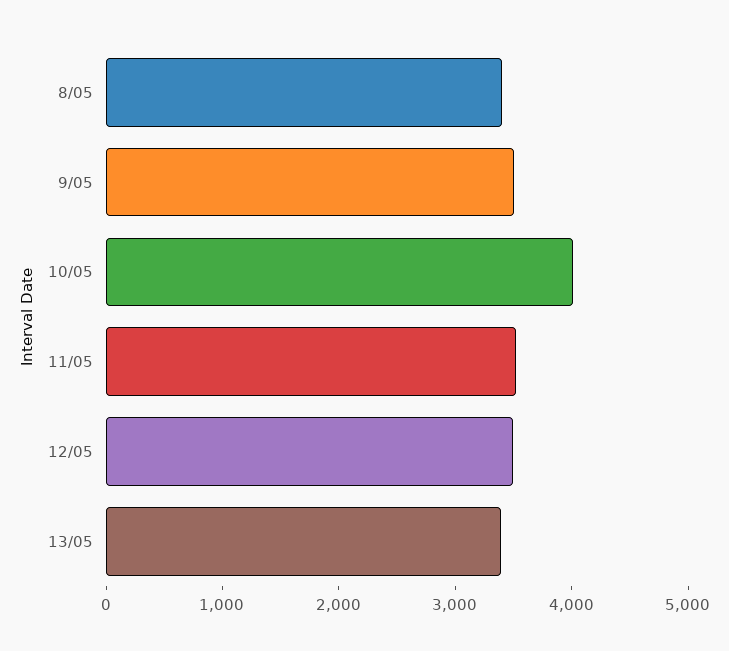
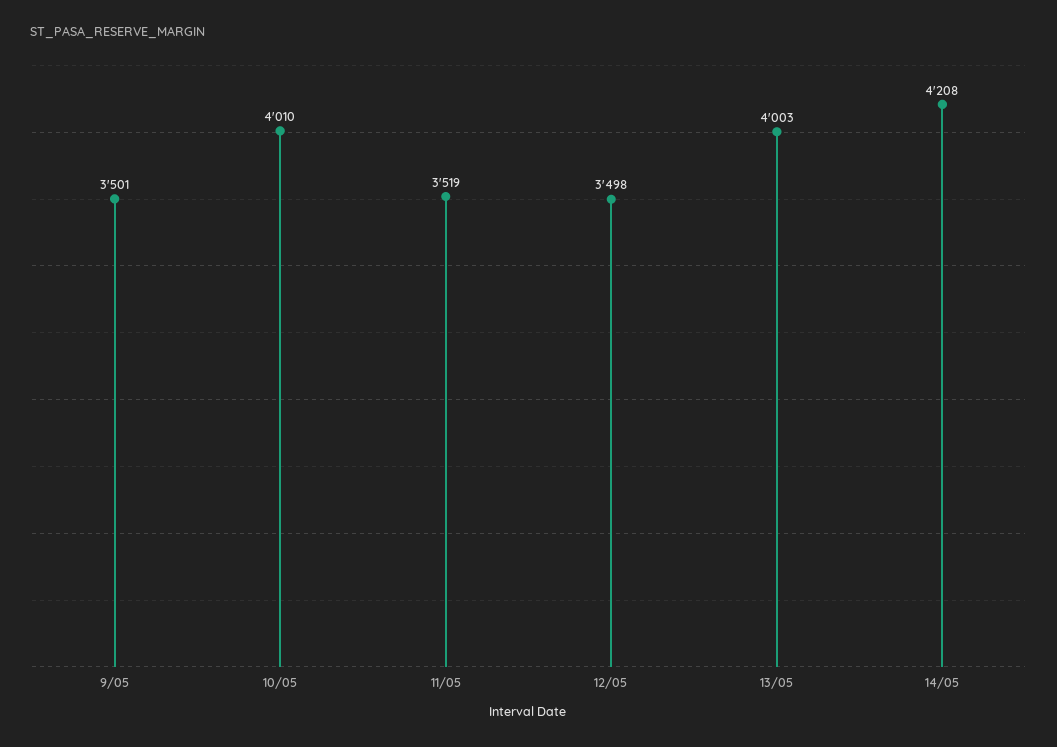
8/05: 3400 -> none
13/05: 3400 -> 4003
14/05: none -> 4208

